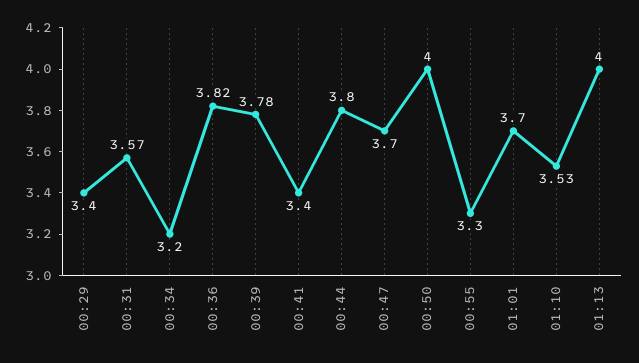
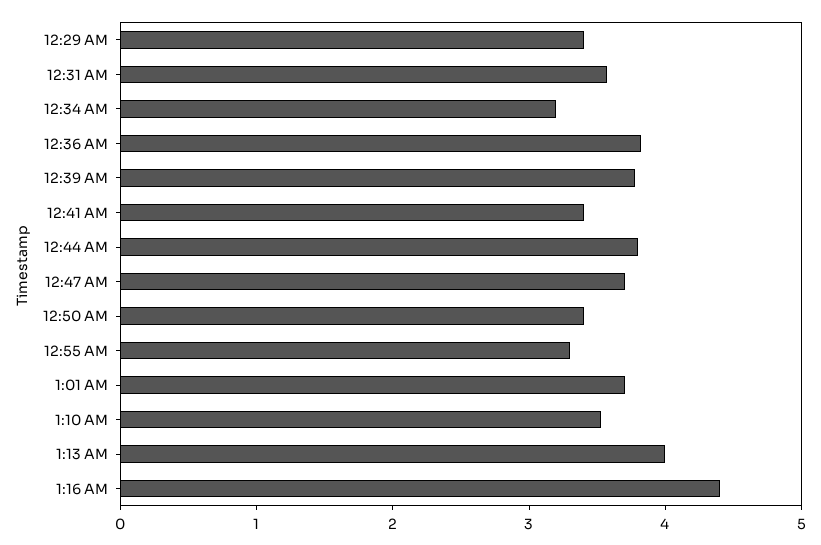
00:50: 4 -> 3.4
1:16 AM: none -> 4.4

